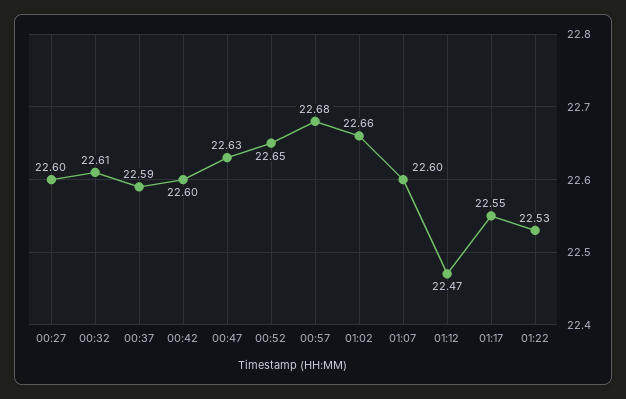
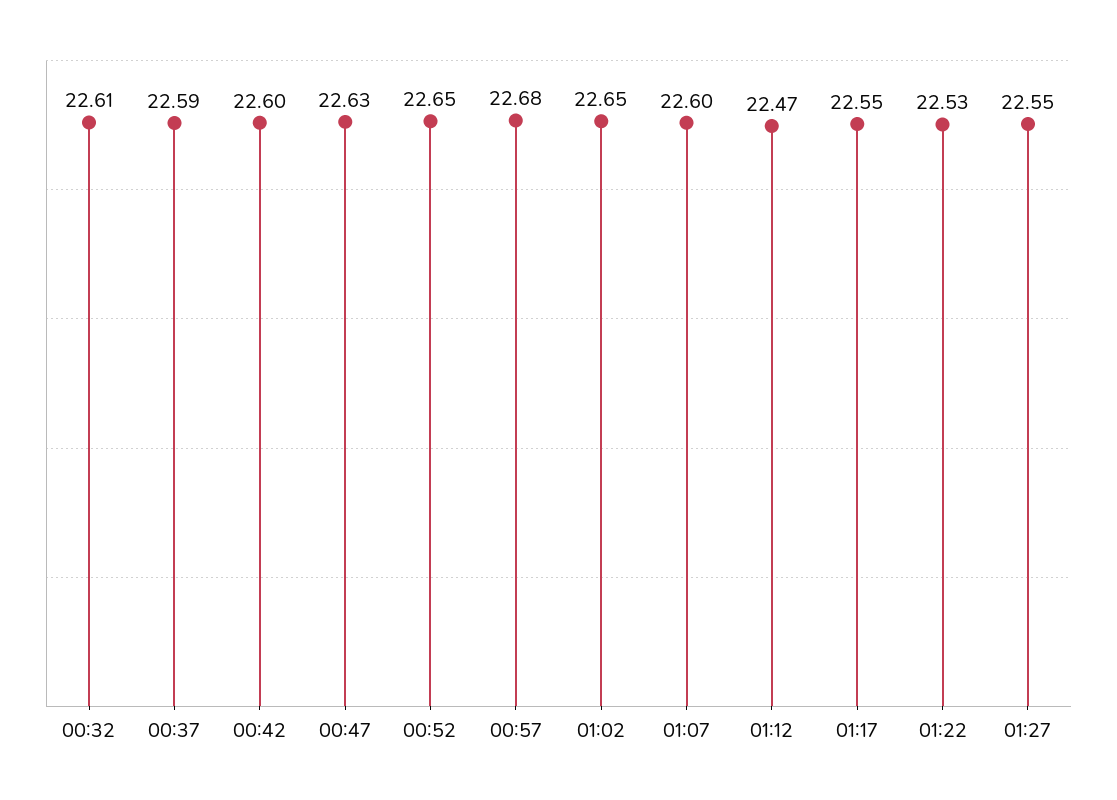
00:27: 22.6 -> none
01:02: 22.66 -> 22.65
01:27: none -> 22.55

